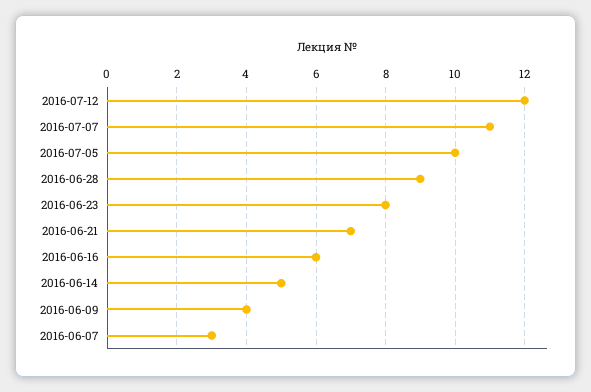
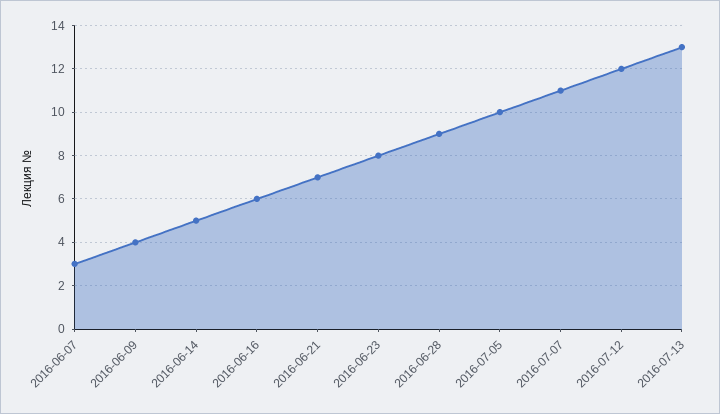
2016-07-13: none -> 13

